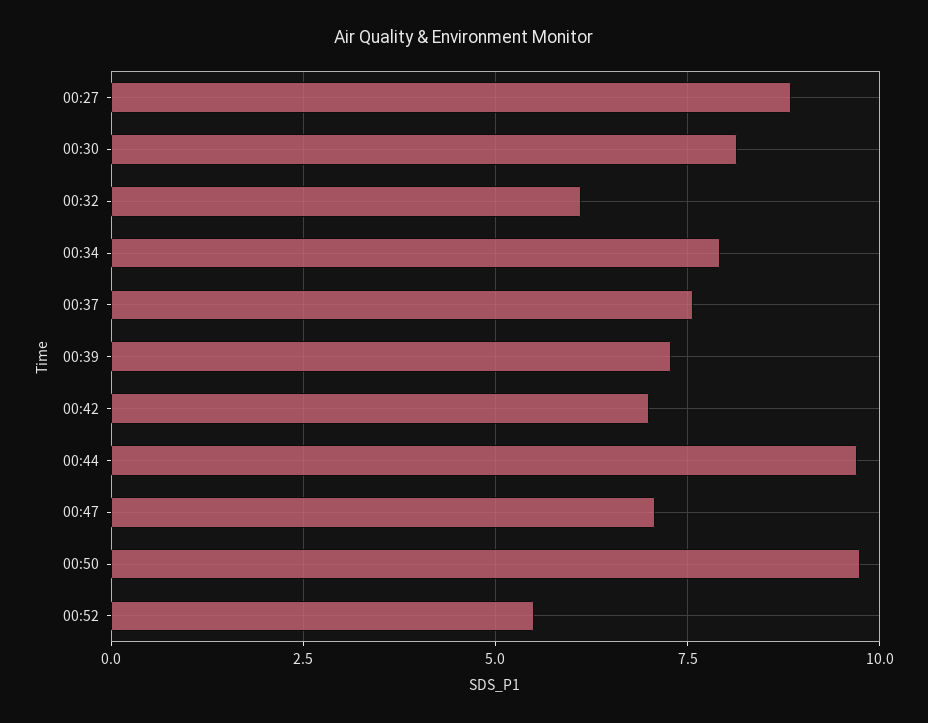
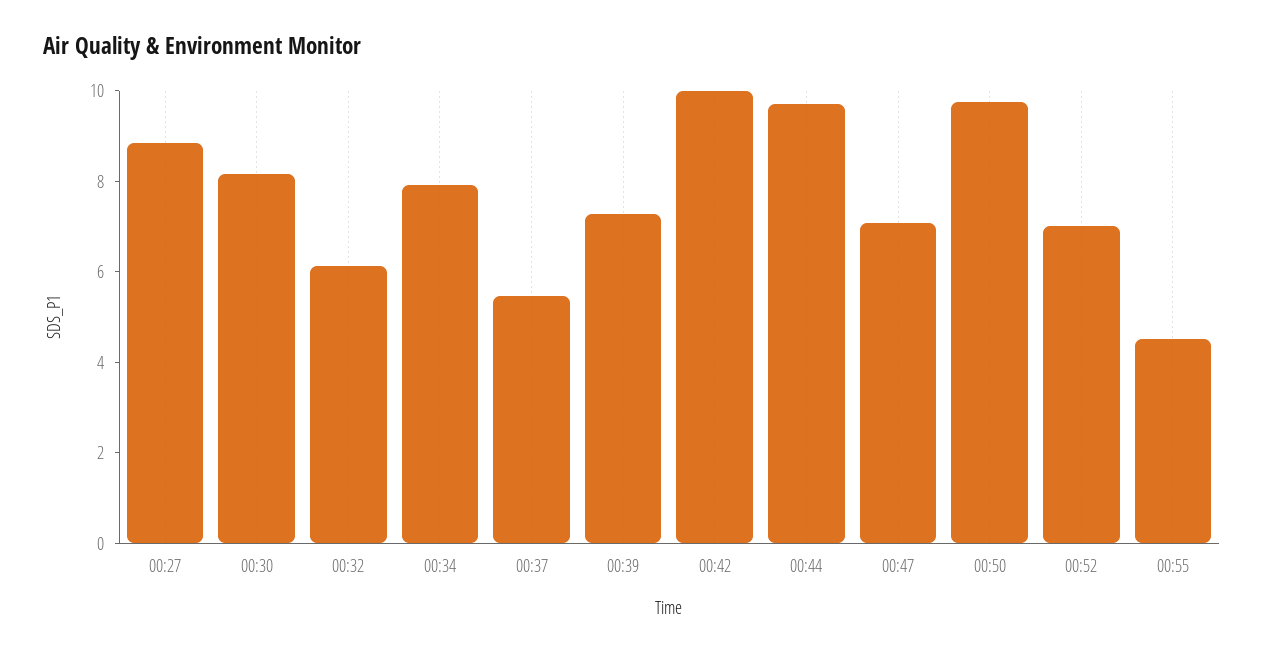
00:37: 7.5 -> 5.5
00:42: 7 -> 10
00:52: 5.5 -> 7
00:55: none -> 4.5

